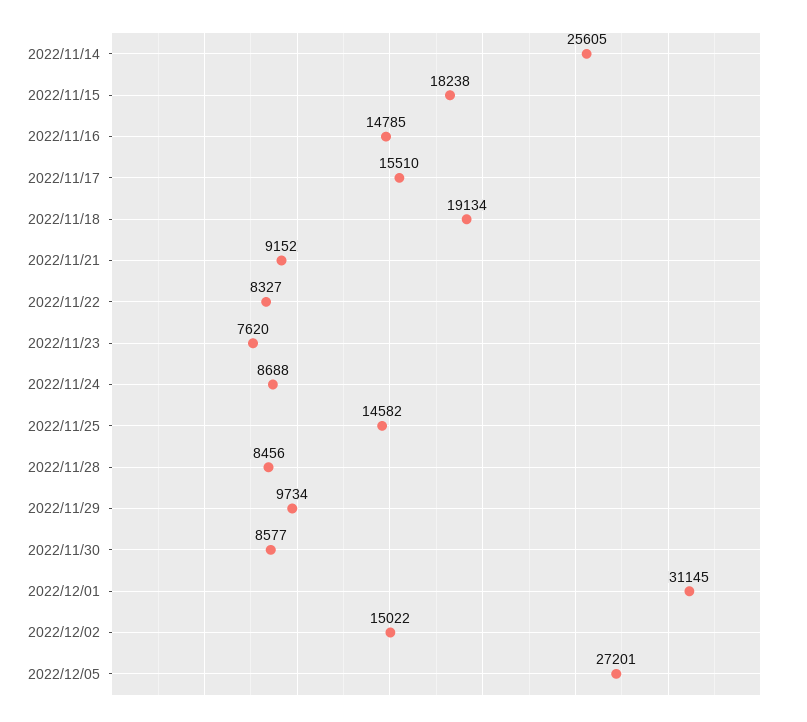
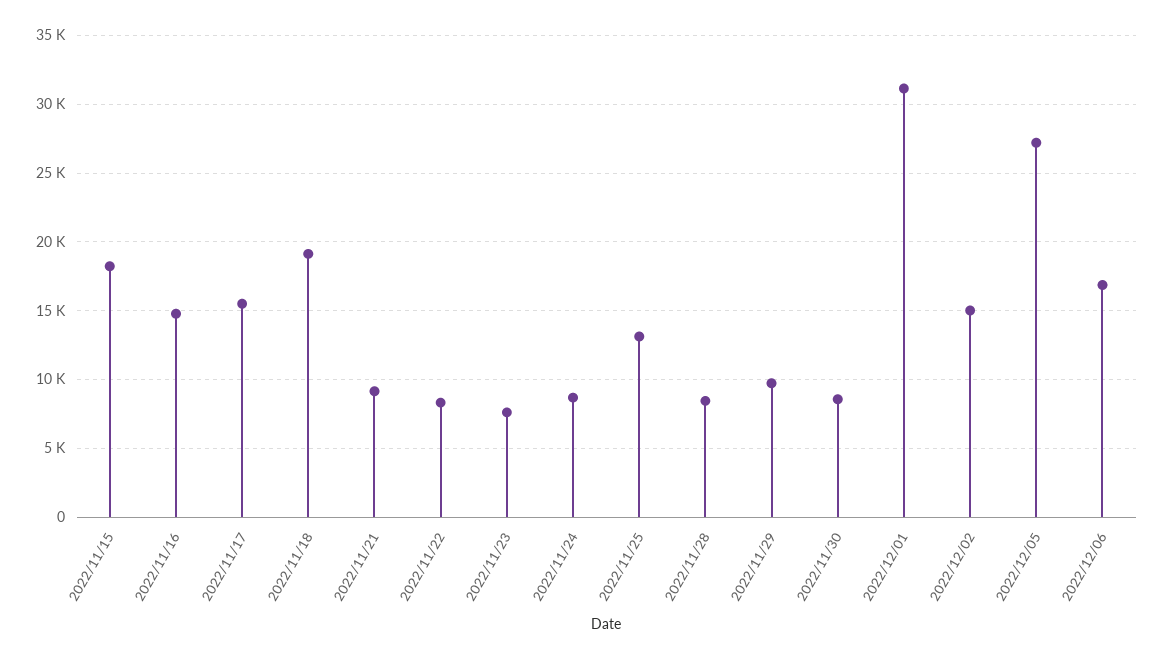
2022/11/14: 25605 -> none
2022/11/25: 14582 -> 13000
2022/12/06: none -> 17000

